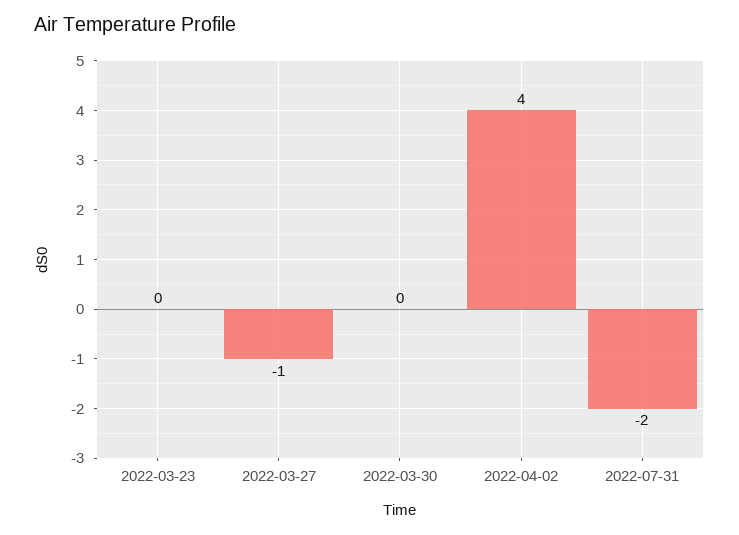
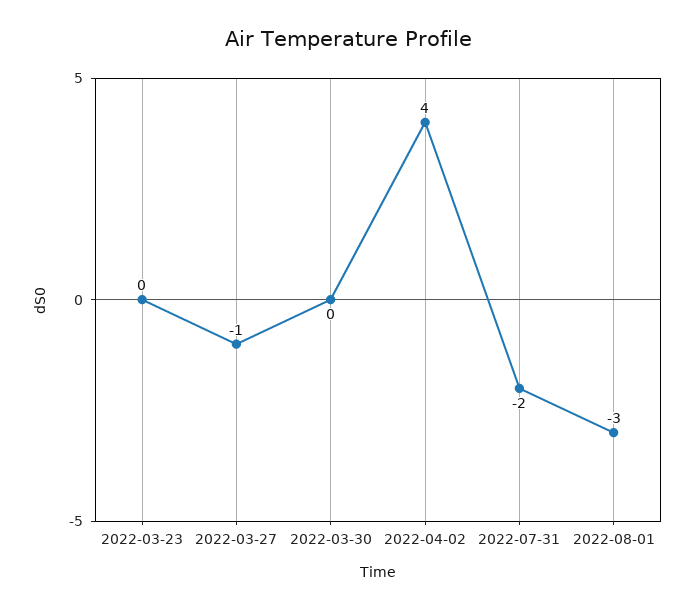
2022-08-01: none -> -3

